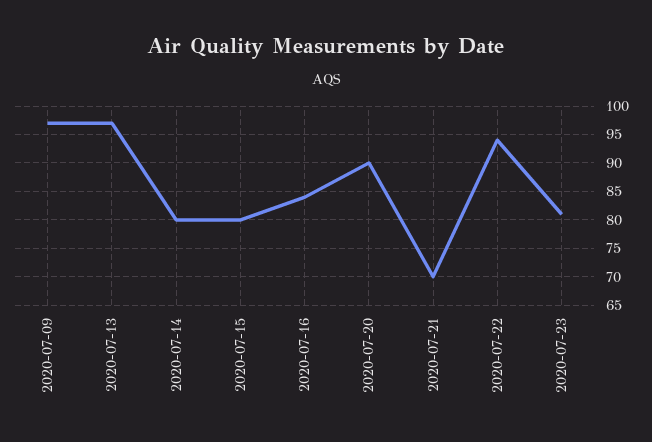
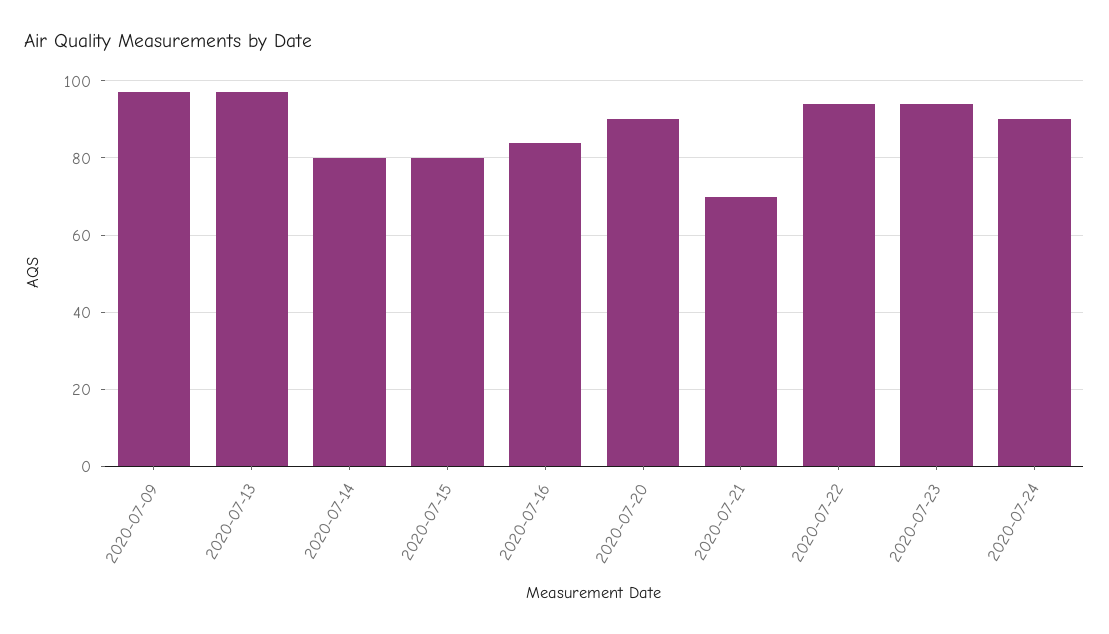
2020-07-23: 80 -> 95
2020-07-24: none -> 90

